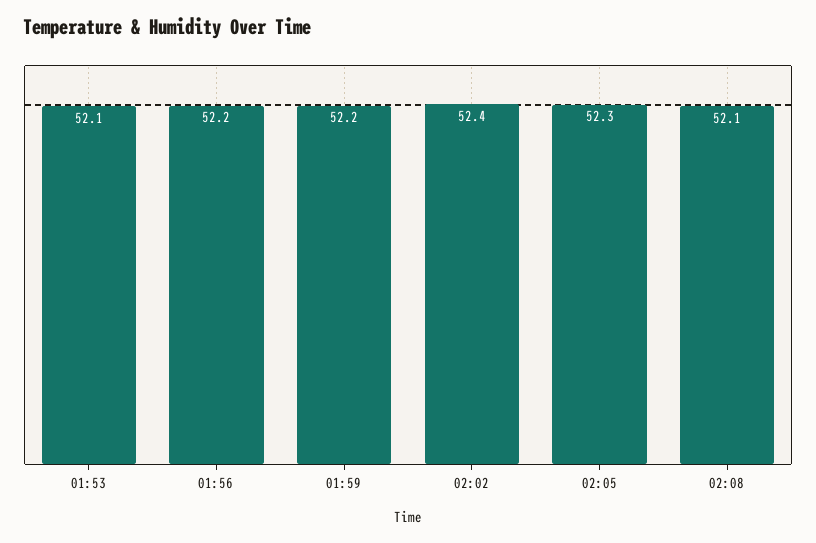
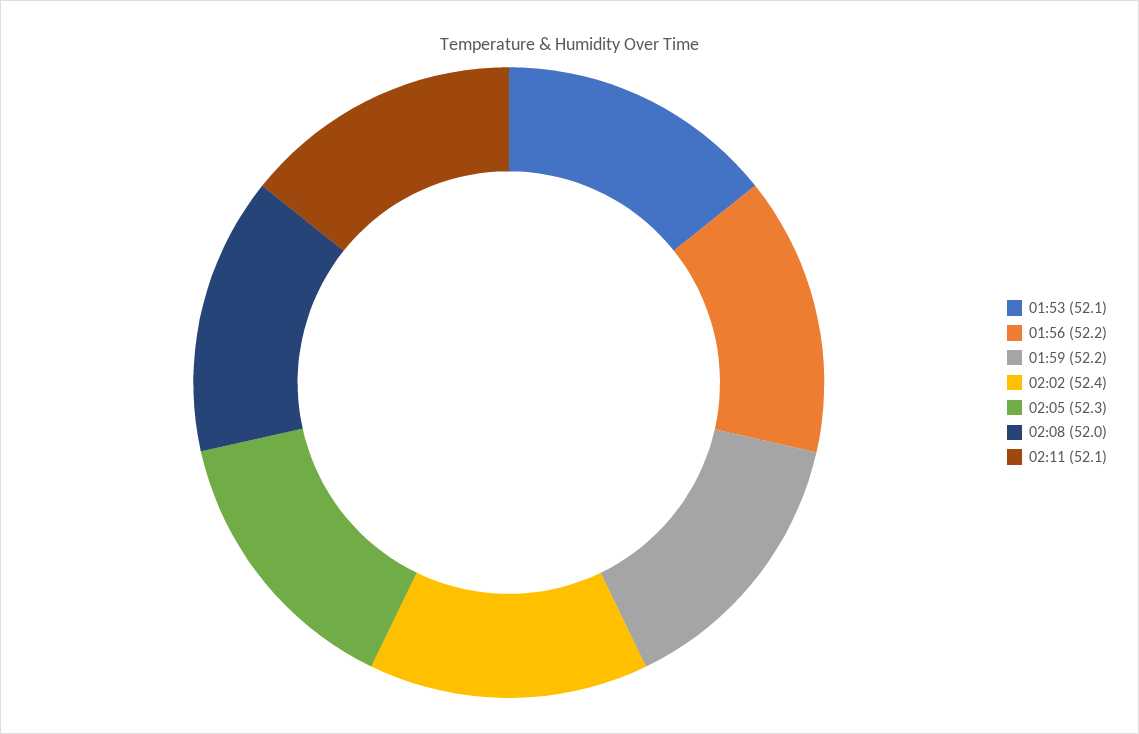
02:08: 52.1 -> 52
02:11: none -> 52.1

